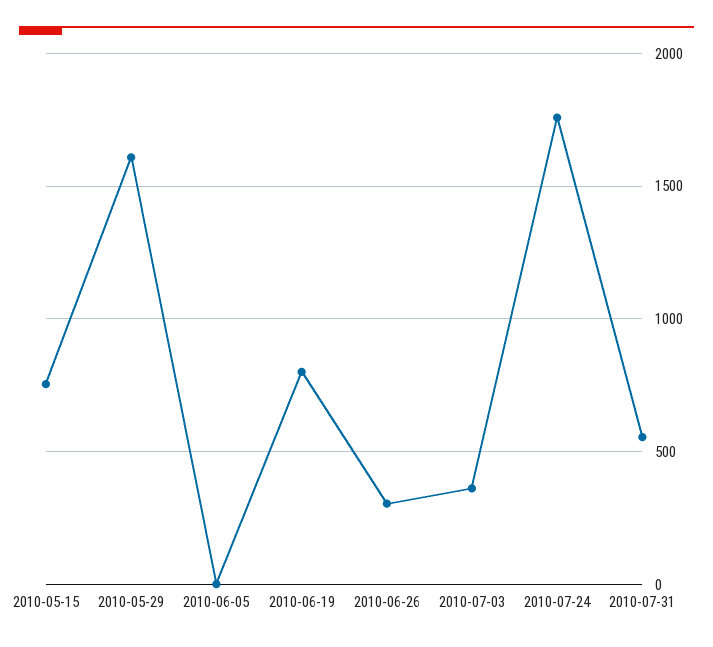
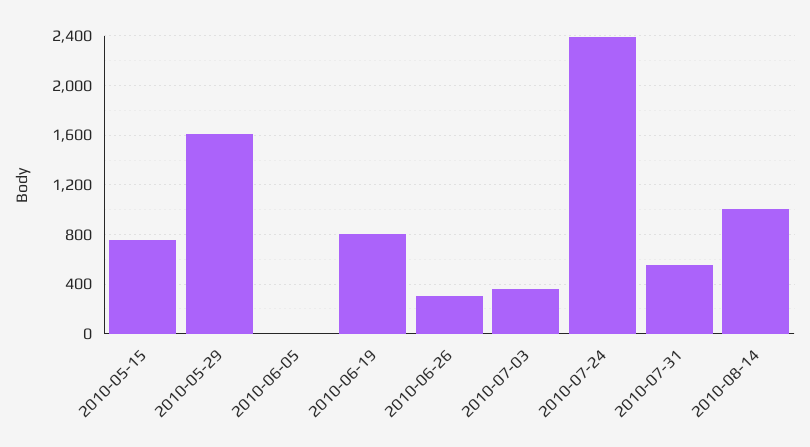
2010-07-24: 1750 -> 2400
2010-08-14: none -> 1000

